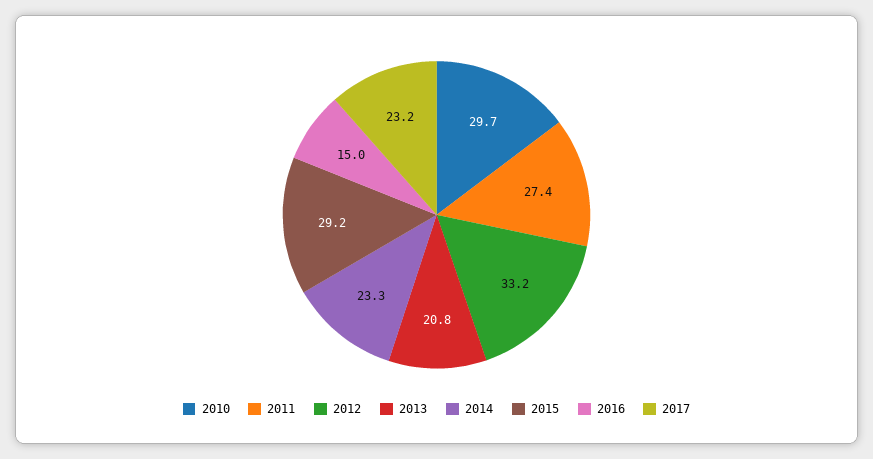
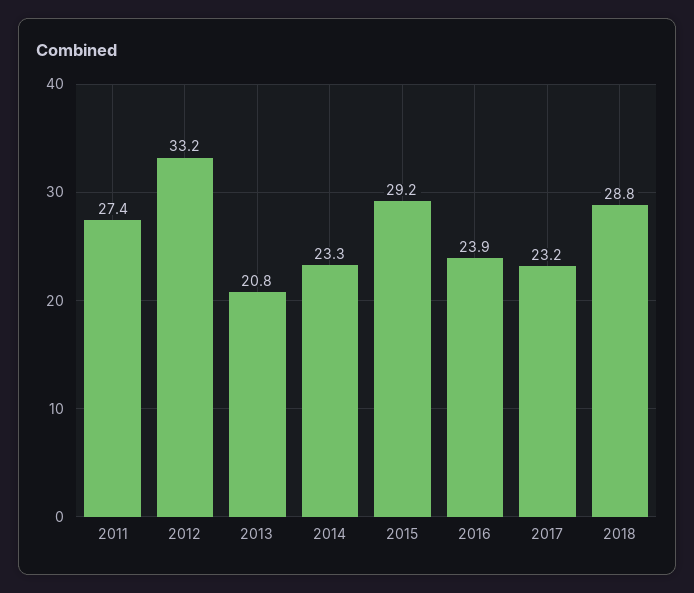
2010: 29.7 -> none
2016: 15 -> 23.9
2018: none -> 28.8

